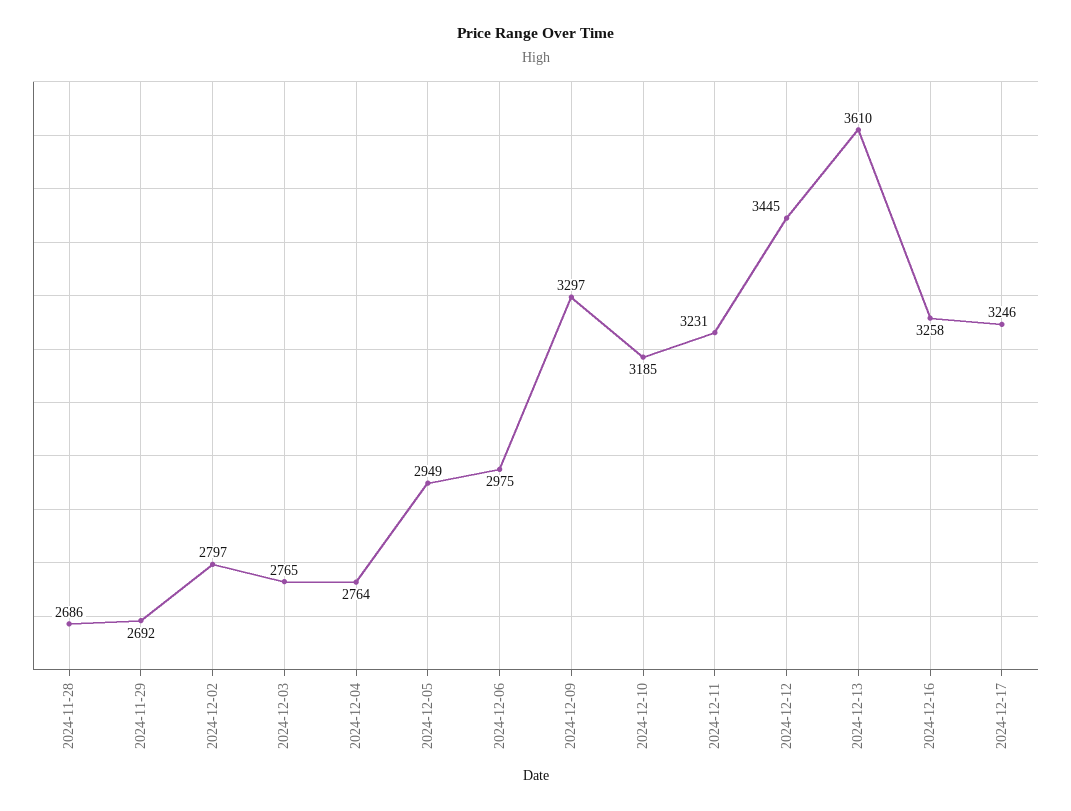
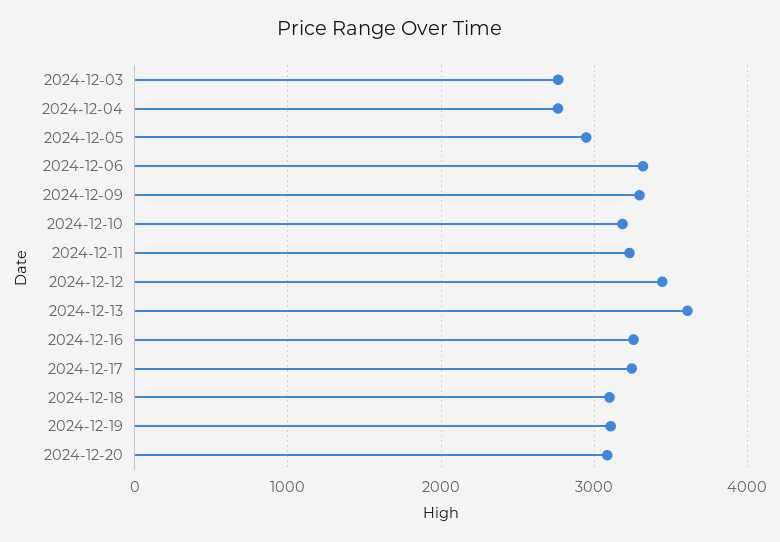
2024-11-28: 2686 -> none
2024-11-29: 2692 -> none
2024-12-02: 2797 -> none
2024-12-06: 2975 -> 3300
2024-12-18: none -> 3100
2024-12-19: none -> 3100
2024-12-20: none -> 3100

